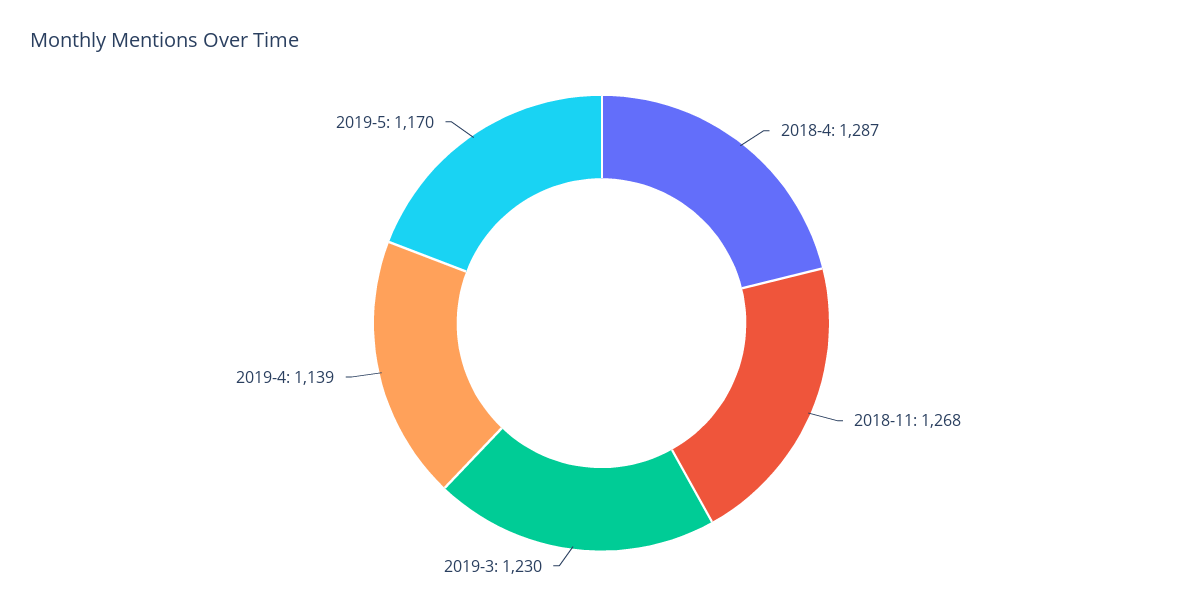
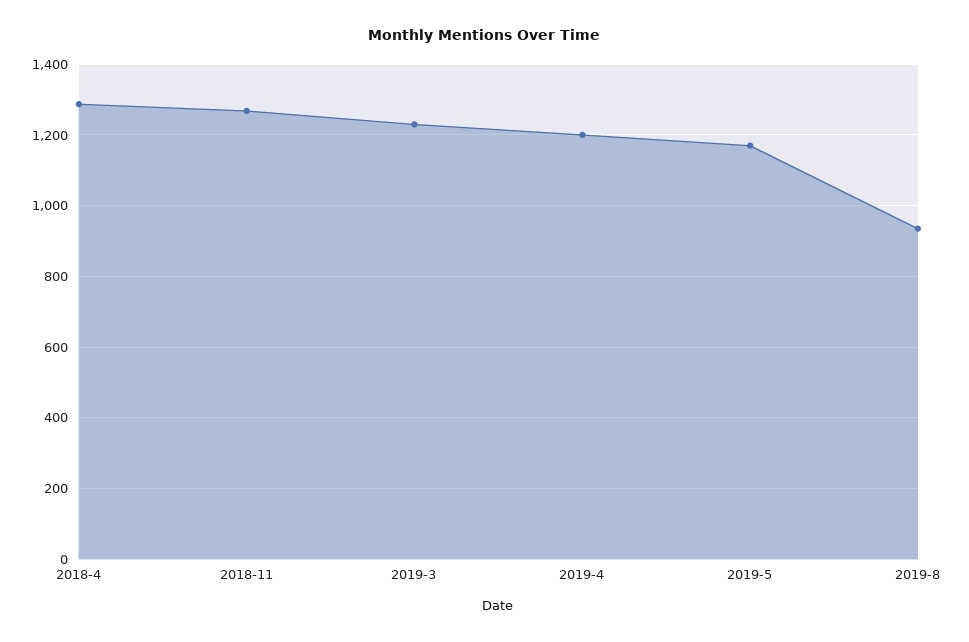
2019-4: 1139 -> 1200
2019-8: none -> 940

